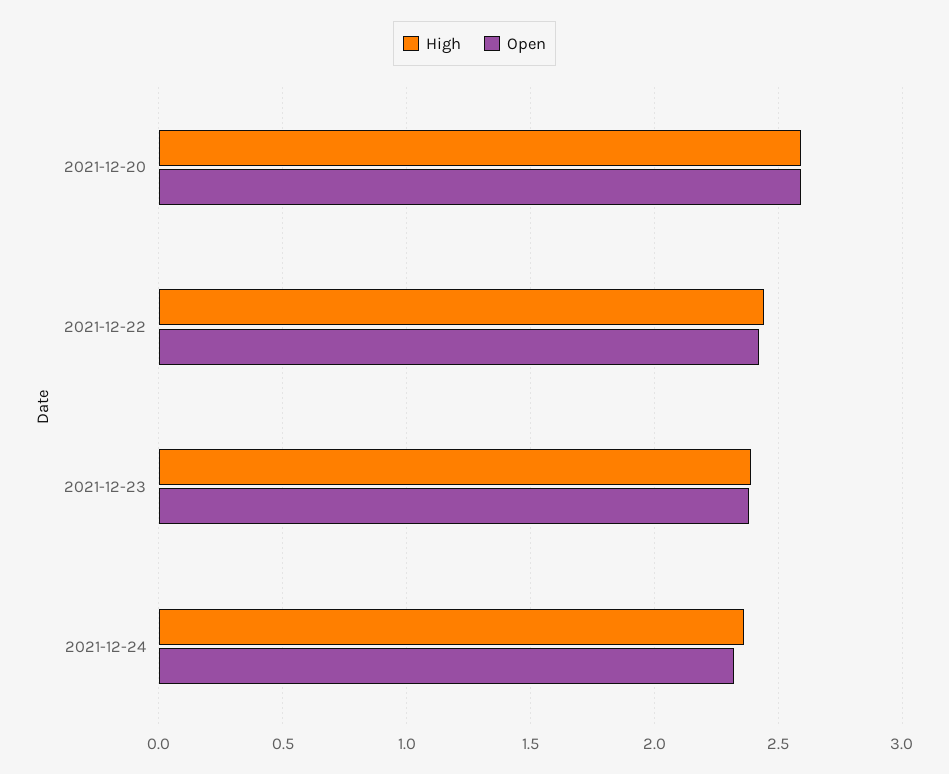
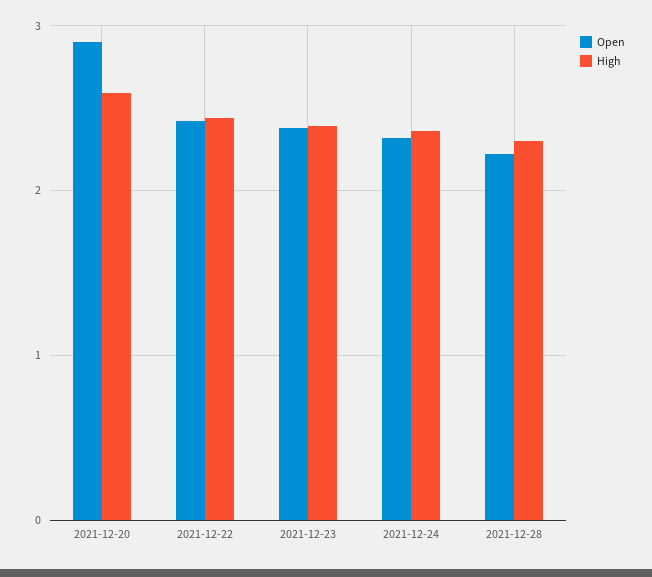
Open, 2021-12-20: 2.6 -> 2.9
Open, 2021-12-28: none -> 2.2
High, 2021-12-28: none -> 2.3

